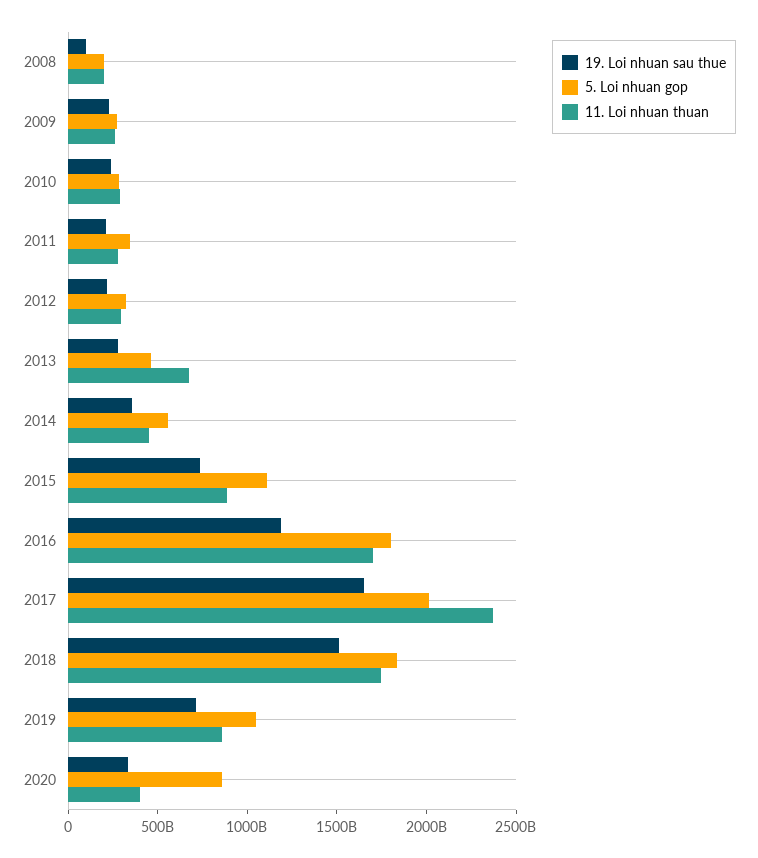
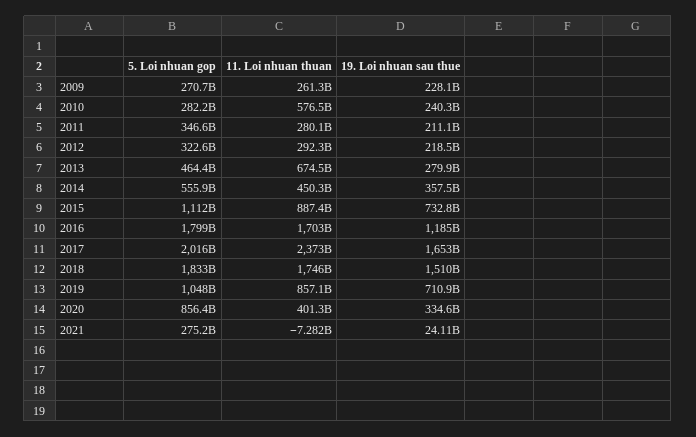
19. Loi nhuan sau thue, 2008: 100000000000 -> none
5. Loi nhuan gop, 2008: 200000000000 -> none
11. Loi nhuan thuan, 2008: 200000000000 -> none
11. Loi nhuan thuan, 2010: 300000000000 -> 576500000000
5. Loi nhuan gop, 2021: none -> 275200000000
11. Loi nhuan thuan, 2021: none -> -7282000000
19. Loi nhuan sau thue, 2021: none -> 24110000000

